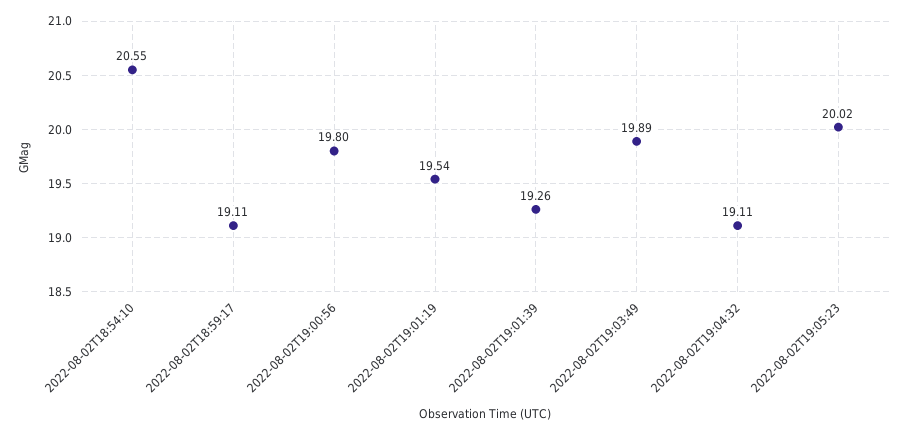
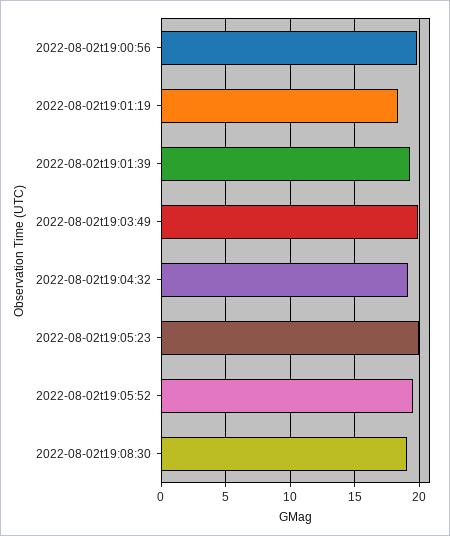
2022-08-02T18:54:10: 20.55 -> none
2022-08-02T18:59:17: 19.11 -> none
2022-08-02T19:01:19: 19.54 -> 18.5
2022-08-02t19:05:52: none -> 19.5
2022-08-02t19:08:30: none -> 19

